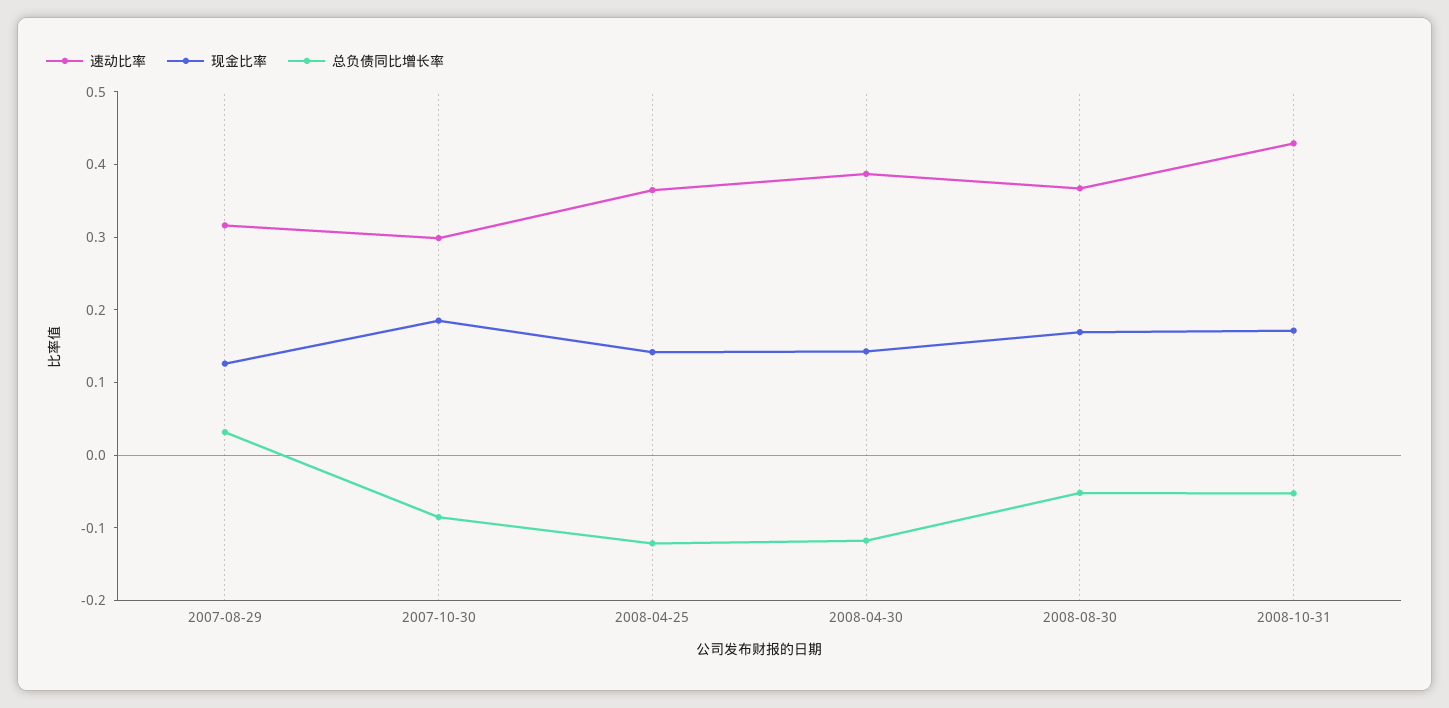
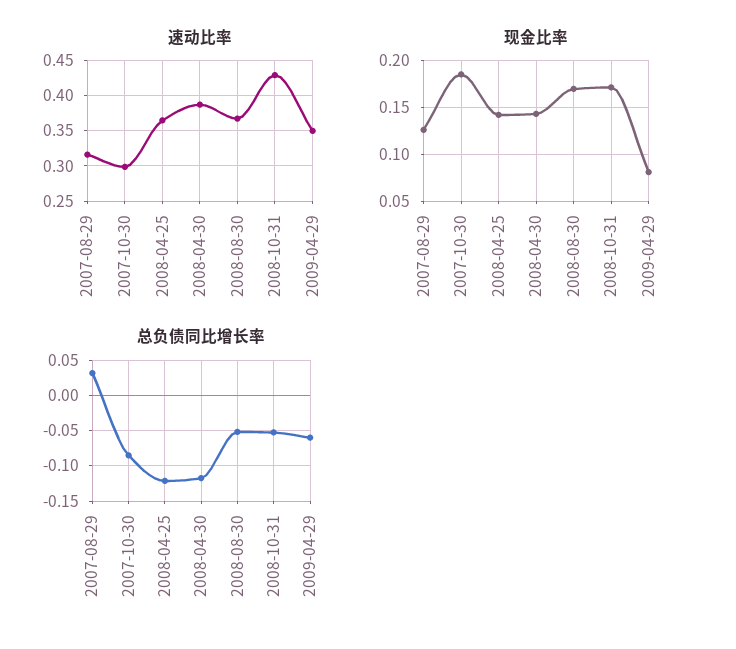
速动比率, 2009-04-29: none -> 0.35
现金比率, 2009-04-29: none -> 0.08
总负债同比增长率, 2009-04-29: none -> -0.06

